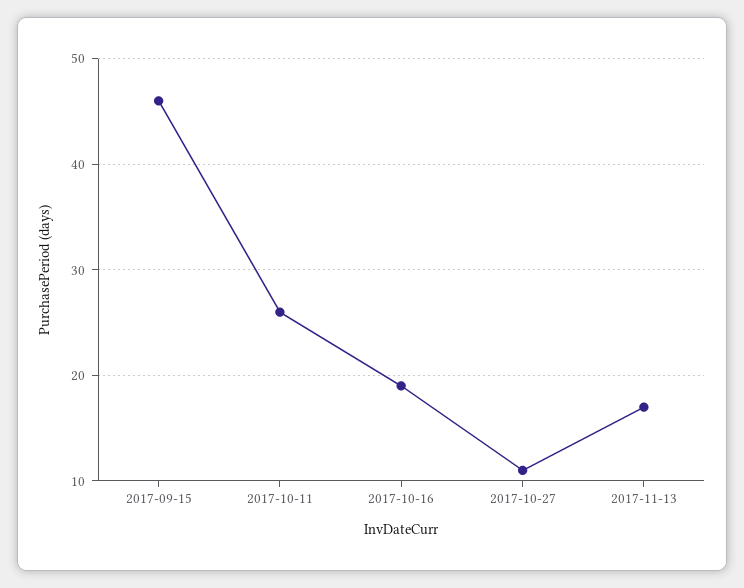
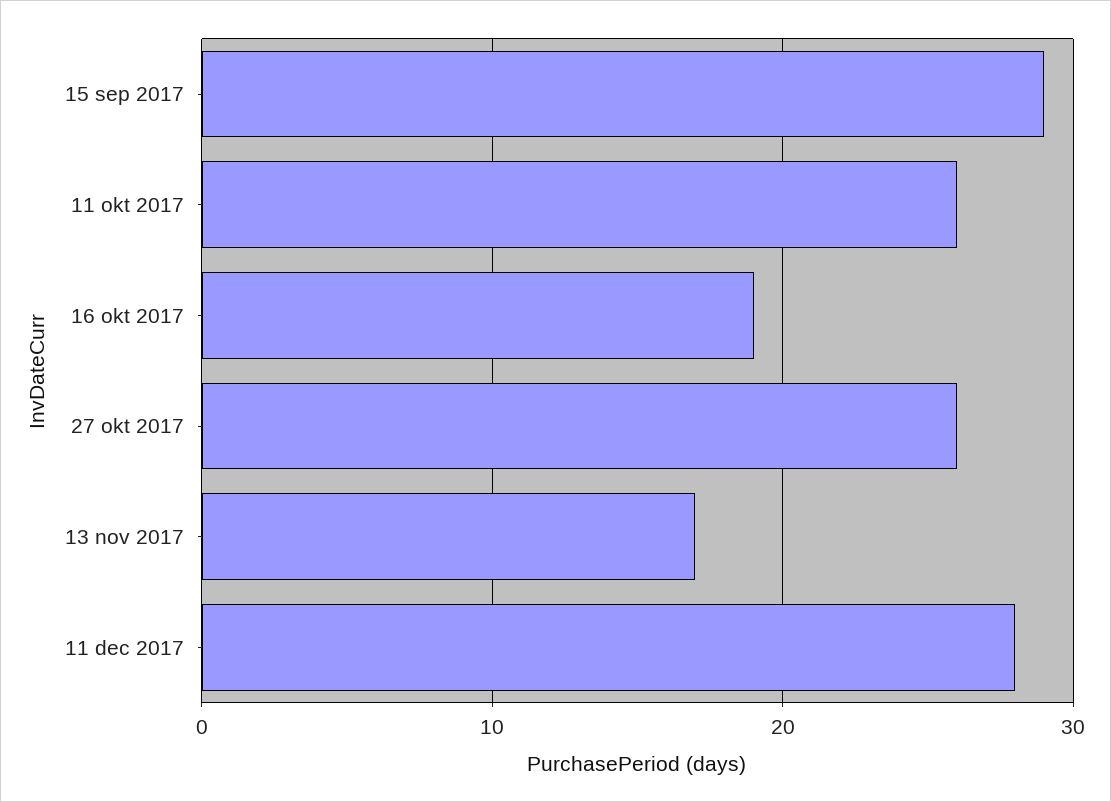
2017-09-15: 46 -> 29
2017-10-27: 11 -> 26
11 dec 2017: none -> 28

